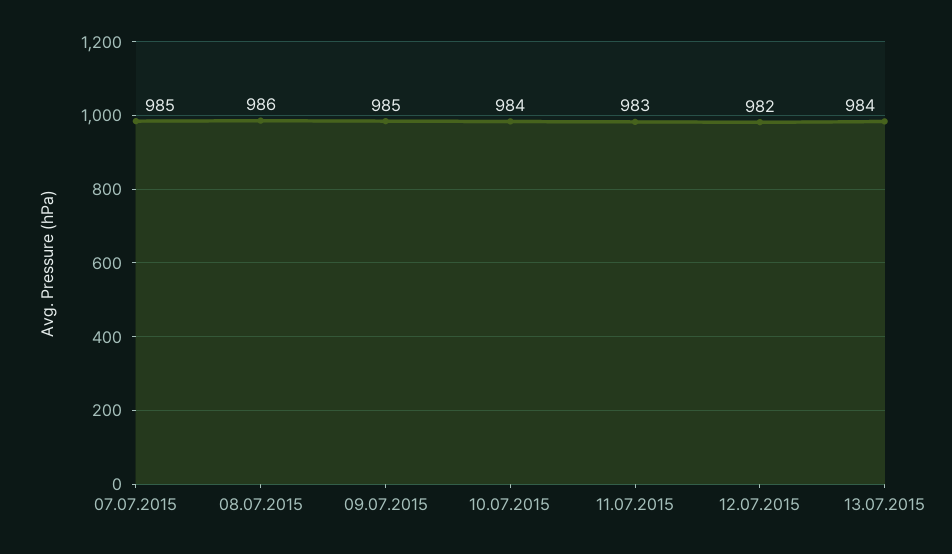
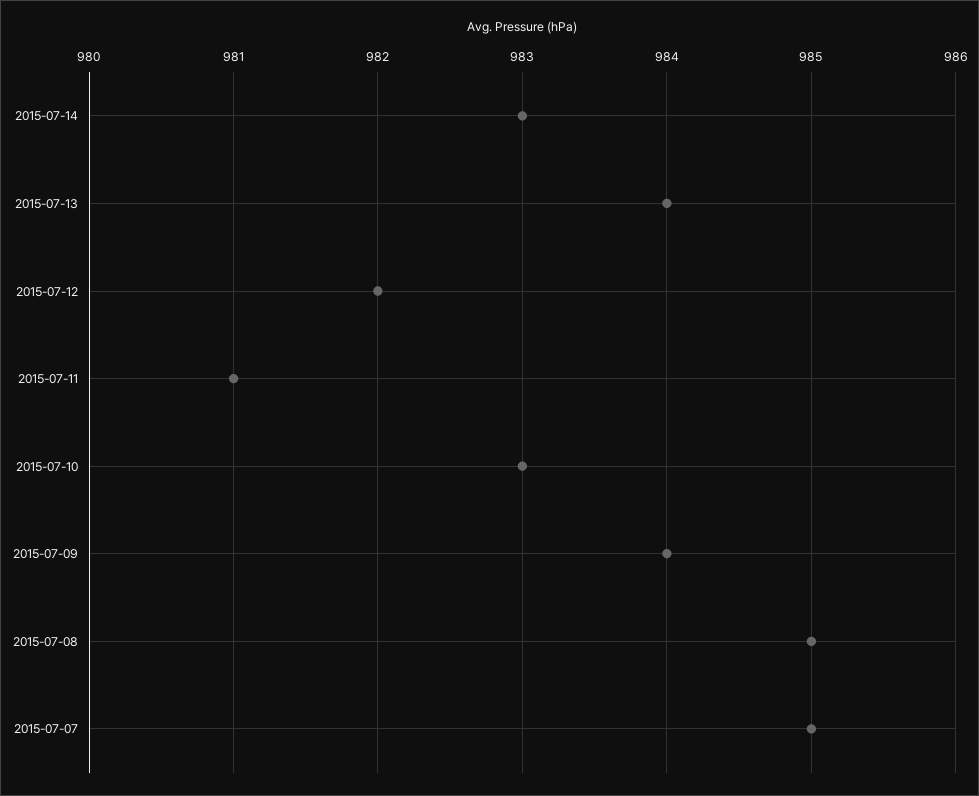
08.07.2015: 986 -> 985
09.07.2015: 985 -> 984
10.07.2015: 984 -> 983
11.07.2015: 983 -> 981
2015-07-14: none -> 983

